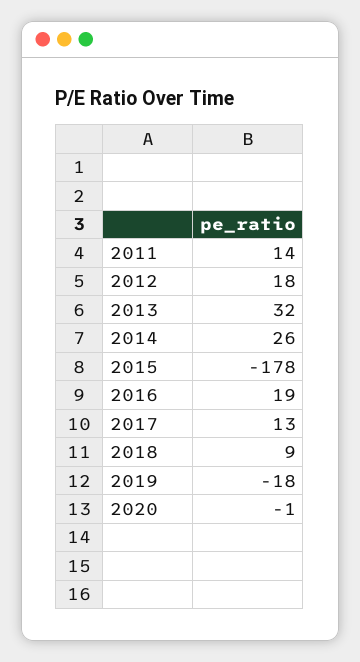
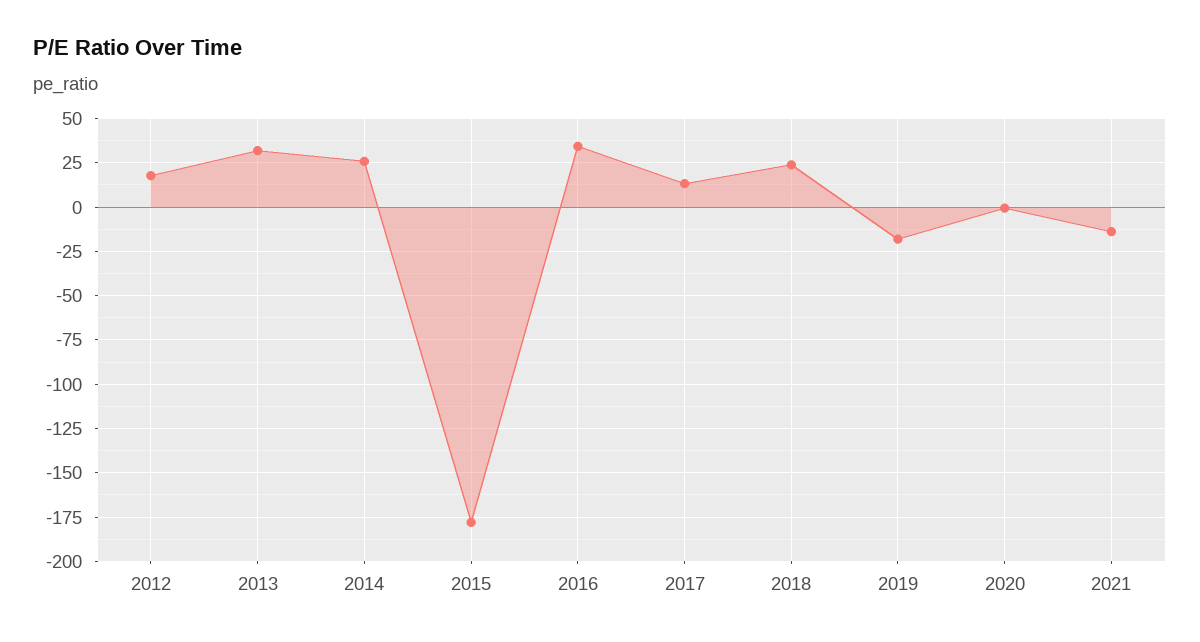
2011: 14 -> none
2016: 19 -> 35
2018: 9 -> 25
2021: none -> -15

